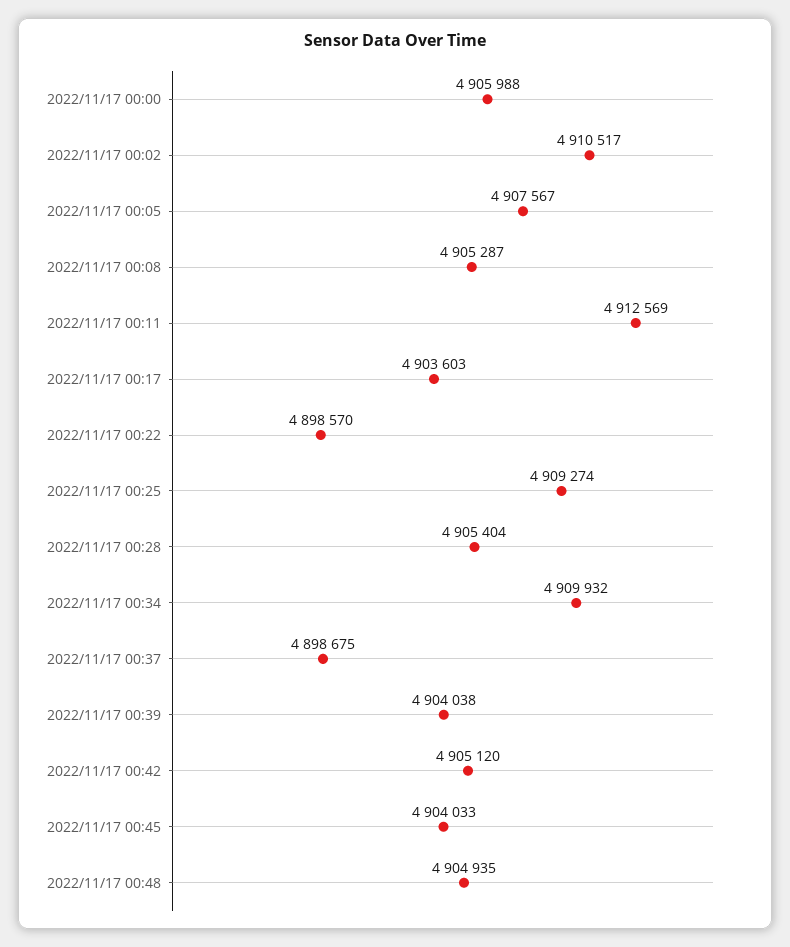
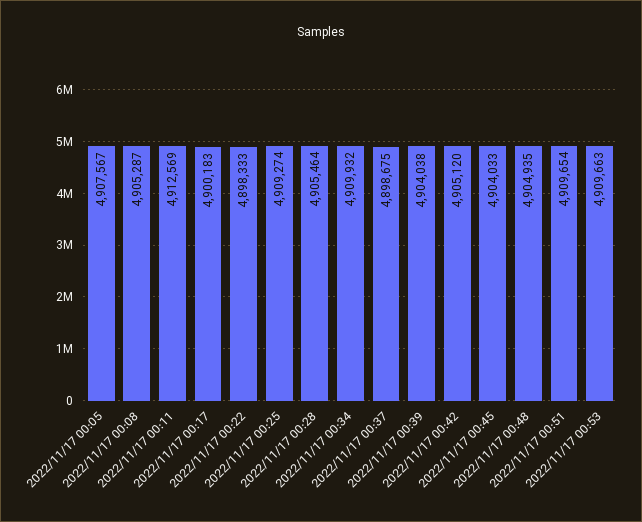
2022/11/17 00:00: 4905988 -> none
2022/11/17 00:02: 4910517 -> none
2022/11/17 00:17: 4903603 -> 4900183
2022/11/17 00:22: 4898570 -> 4898333
2022/11/17 00:28: 4905404 -> 4905464
2022/11/17 00:51: none -> 4909654
2022/11/17 00:53: none -> 4909663

